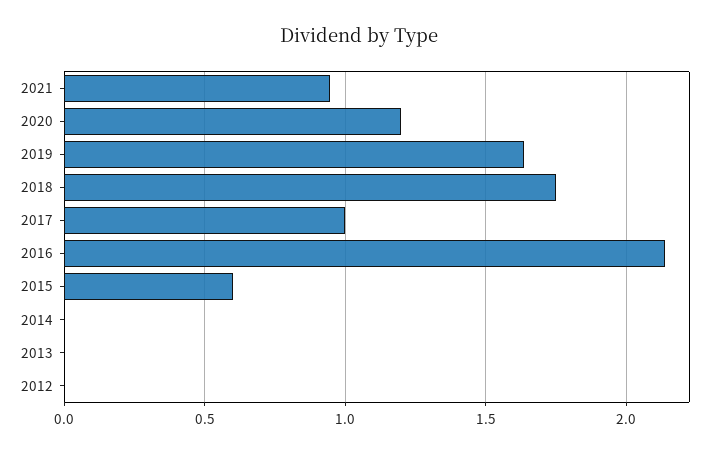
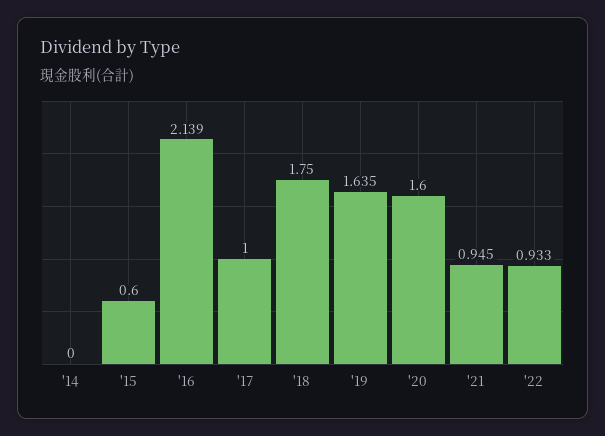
2020: 1.2 -> 1.6
2013: 0 -> none
2012: 0 -> none
'22: none -> 0.933

